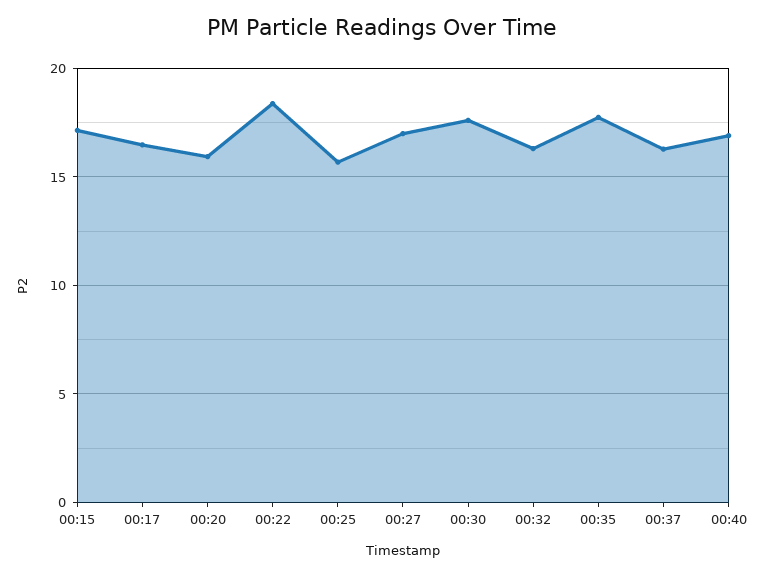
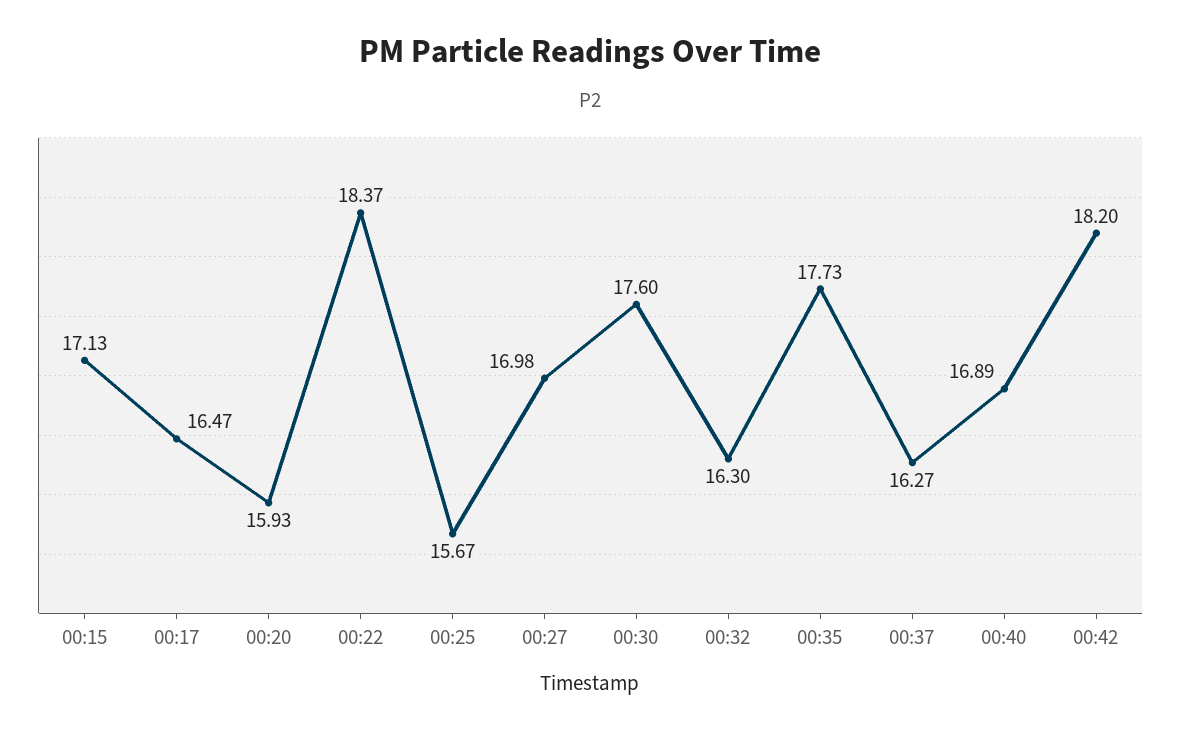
00:42: none -> 18.2

